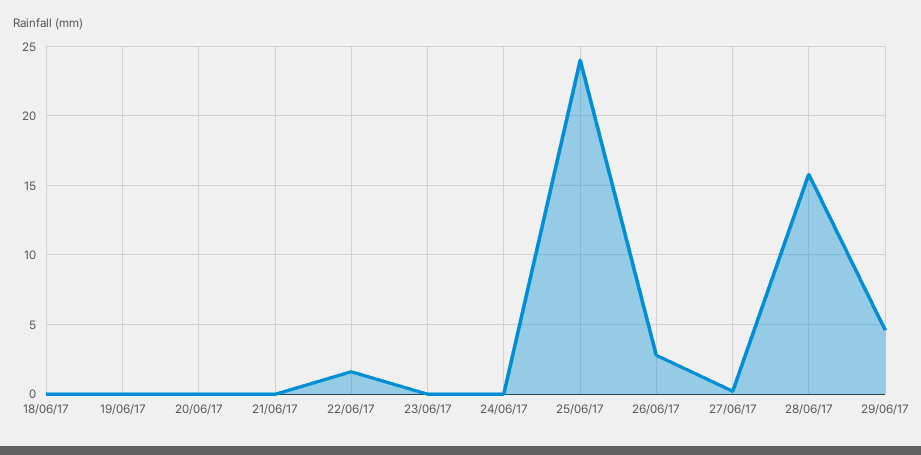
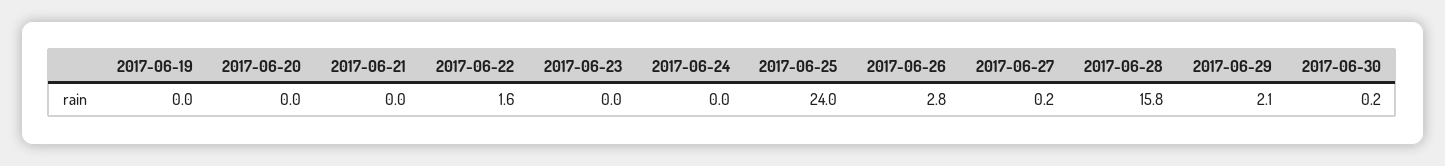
18/06/17: 0 -> none
29/06/17: 4.5 -> 2.1
2017-06-30: none -> 0.2

